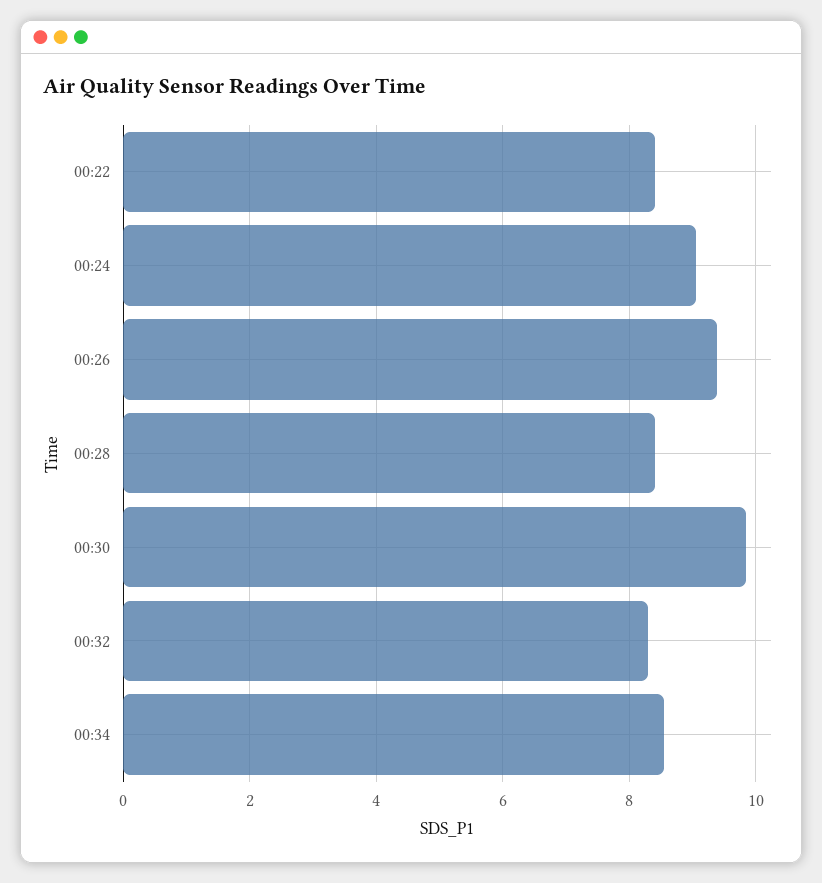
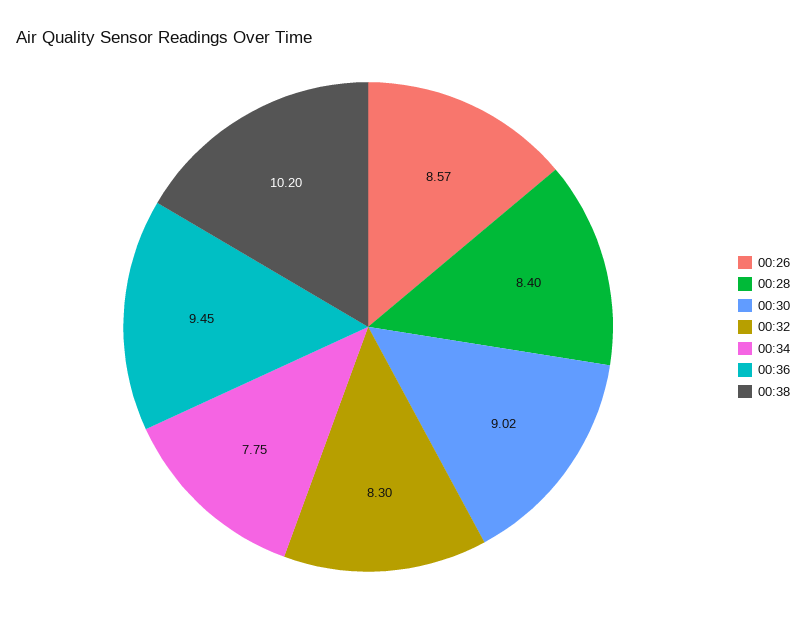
00:22: 8.4 -> none
00:24: 9 -> none
00:26: 9.4 -> 8.57
00:30: 9.8 -> 9.02
00:34: 8.6 -> 7.75
00:36: none -> 9.45
00:38: none -> 10.2

